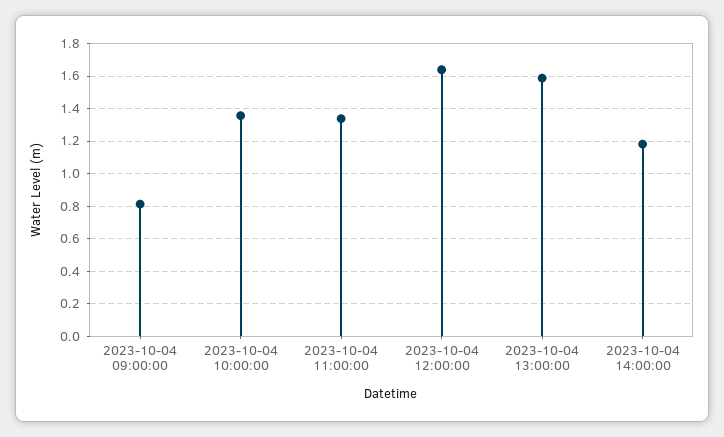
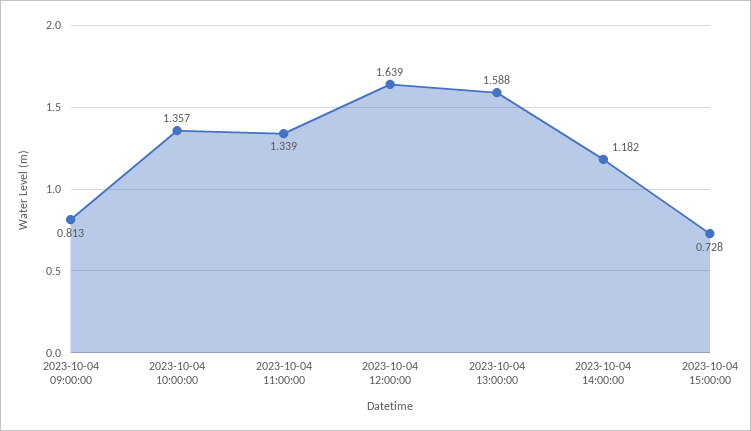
2023-10-04 15:00:00: none -> 0.728

